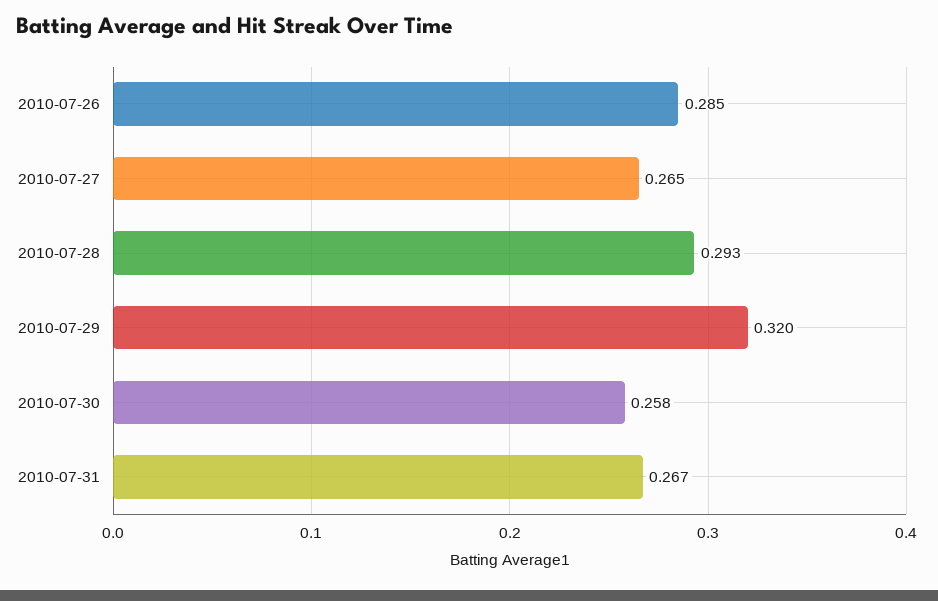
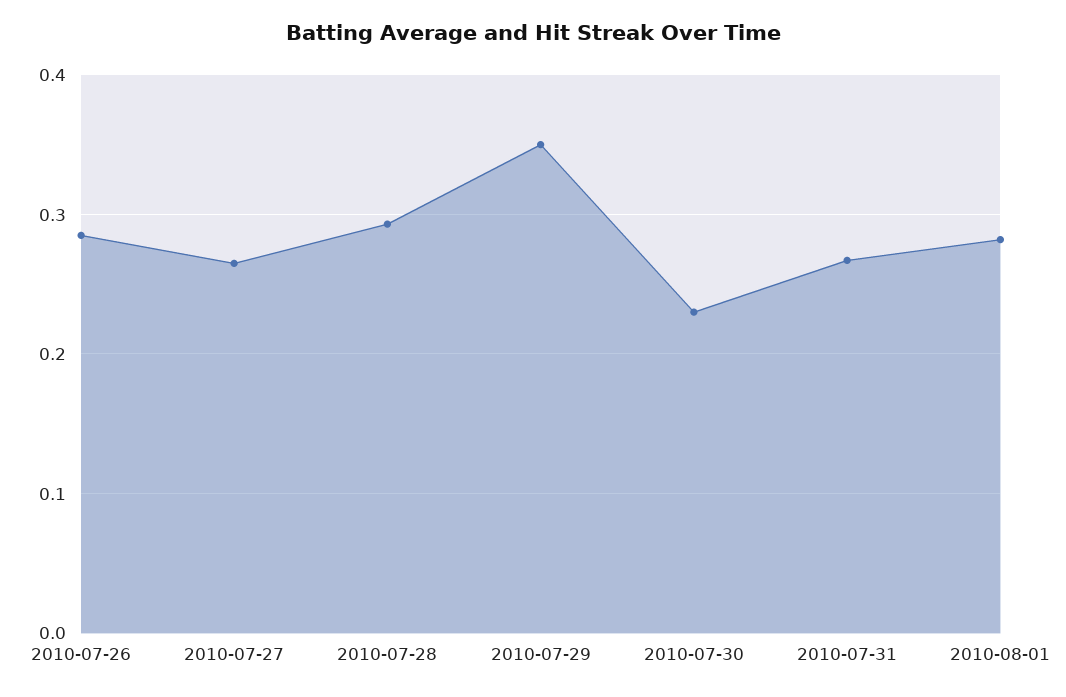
2010-07-29: 0.32 -> 0.35
2010-07-30: 0.258 -> 0.23
2010-08-01: none -> 0.28

